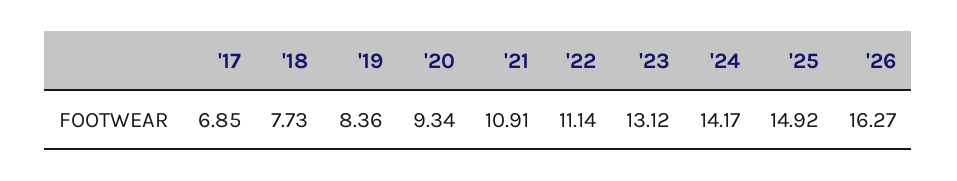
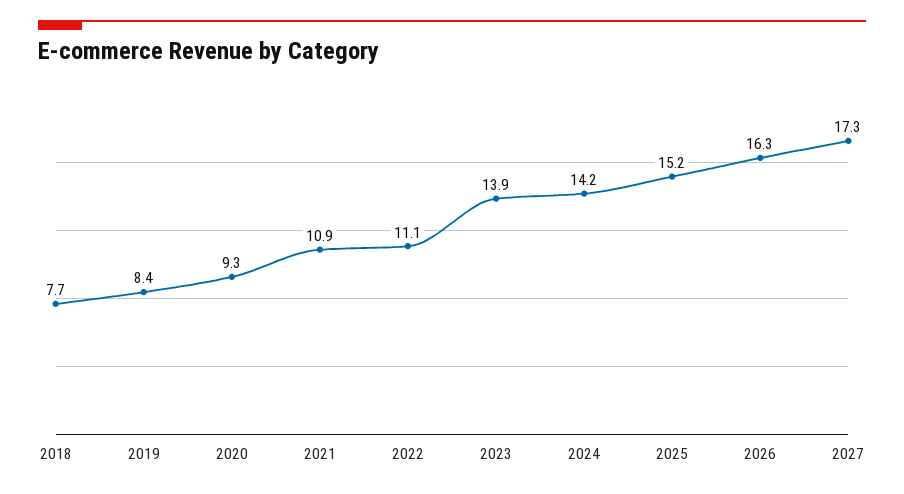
'17: 6.85 -> none
'23: 13.12 -> 13.9
'25: 14.92 -> 15.2
2027: none -> 17.3

